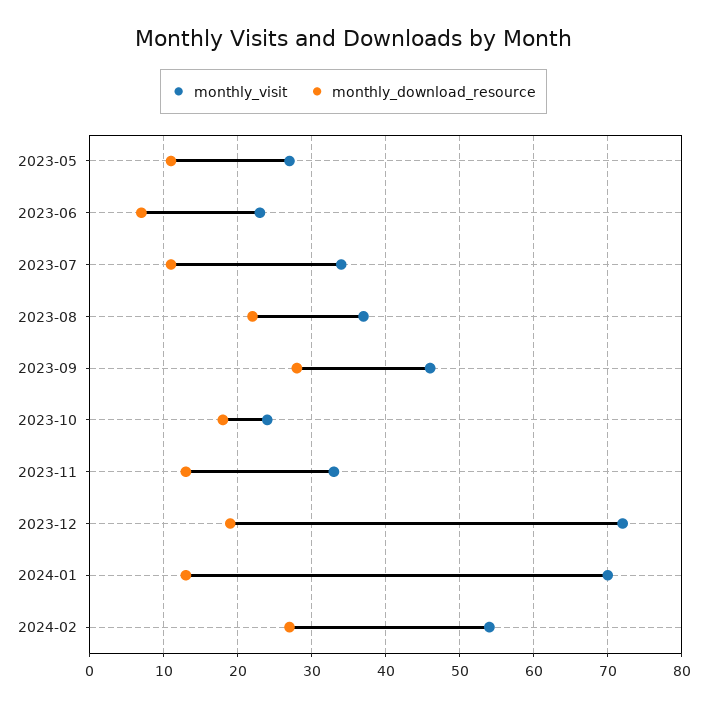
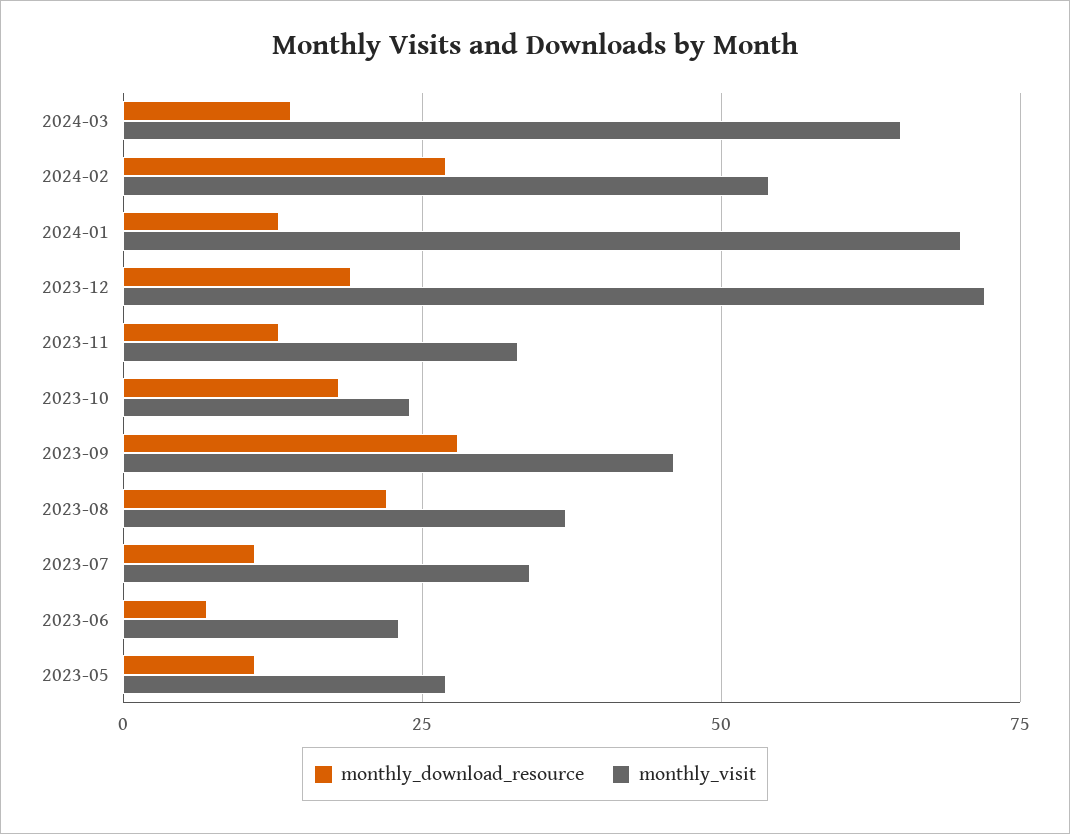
monthly_download_resource, 2024-03: none -> 15
monthly_visit, 2024-03: none -> 65

